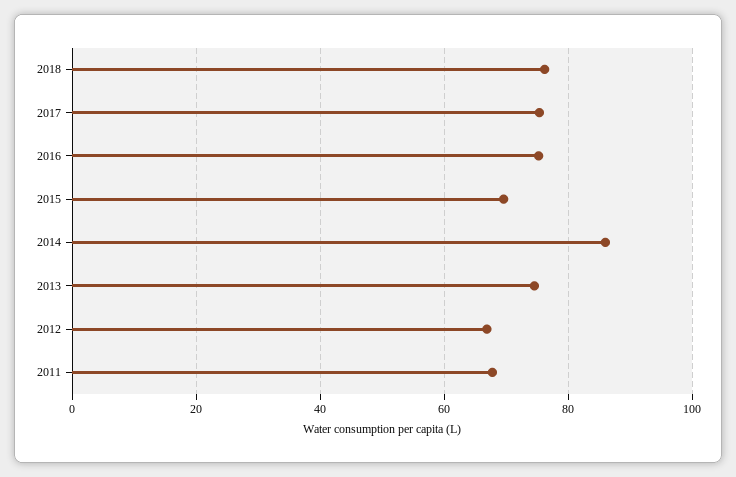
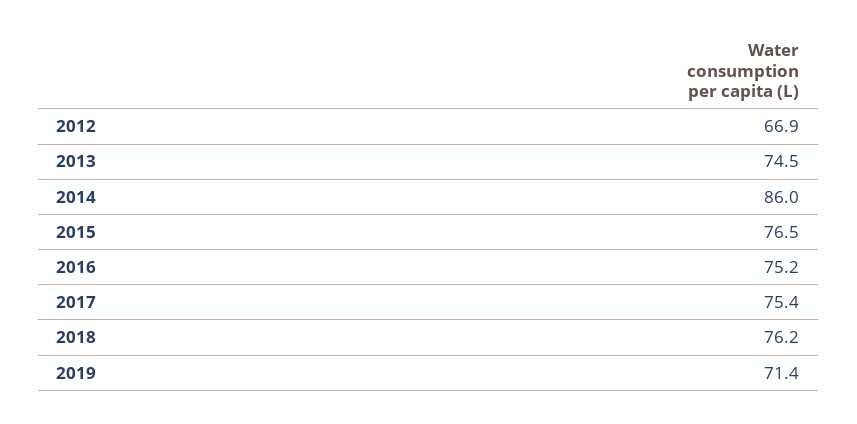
2015: 70 -> 76.5
2011: 68 -> none
2019: none -> 71.4

